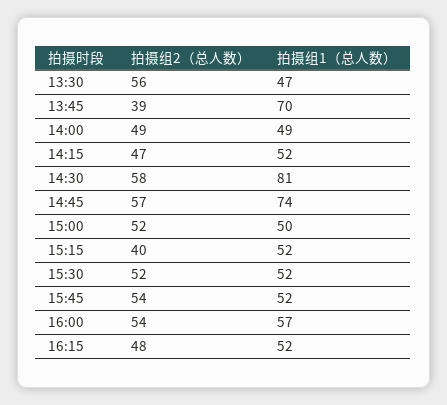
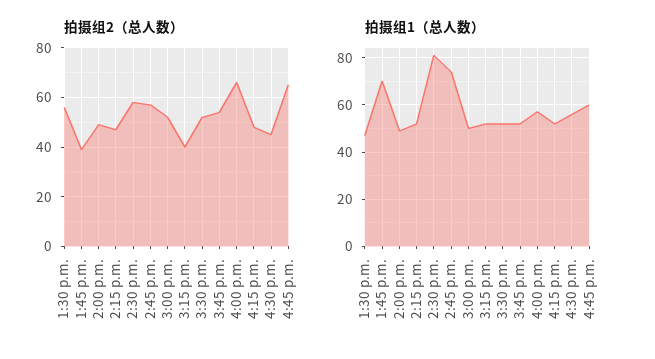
拍摄组2（总人数）, 16:00: 54 -> 65
拍摄组2（总人数）, 4:30 p.m.: none -> 45
拍摄组2（总人数）, 4:45 p.m.: none -> 65
拍摄组1（总人数）, 4:30 p.m.: none -> 55
拍摄组1（总人数）, 4:45 p.m.: none -> 60

